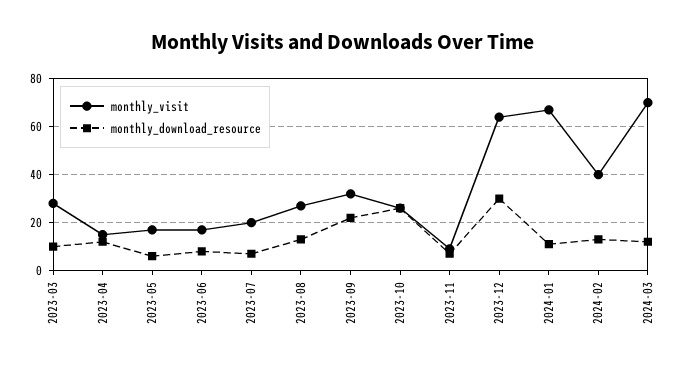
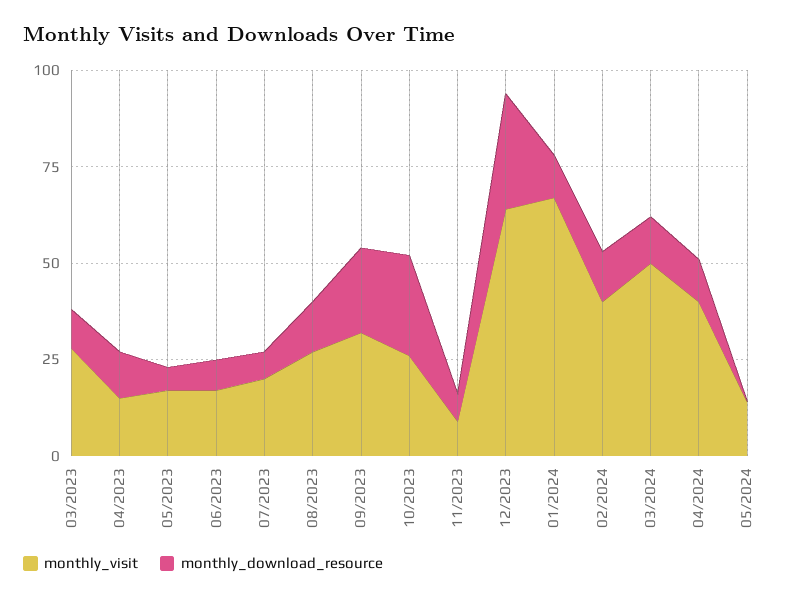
monthly_visit, 2024-03: 70 -> 50
monthly_visit, 04/2024: none -> 40
monthly_download_resource, 04/2024: none -> 10
monthly_visit, 05/2024: none -> 15
monthly_download_resource, 05/2024: none -> 0

